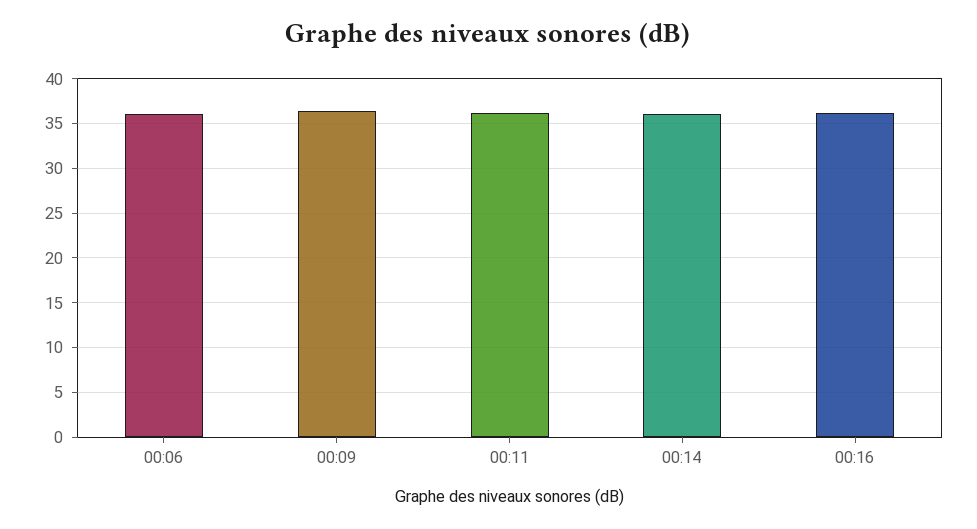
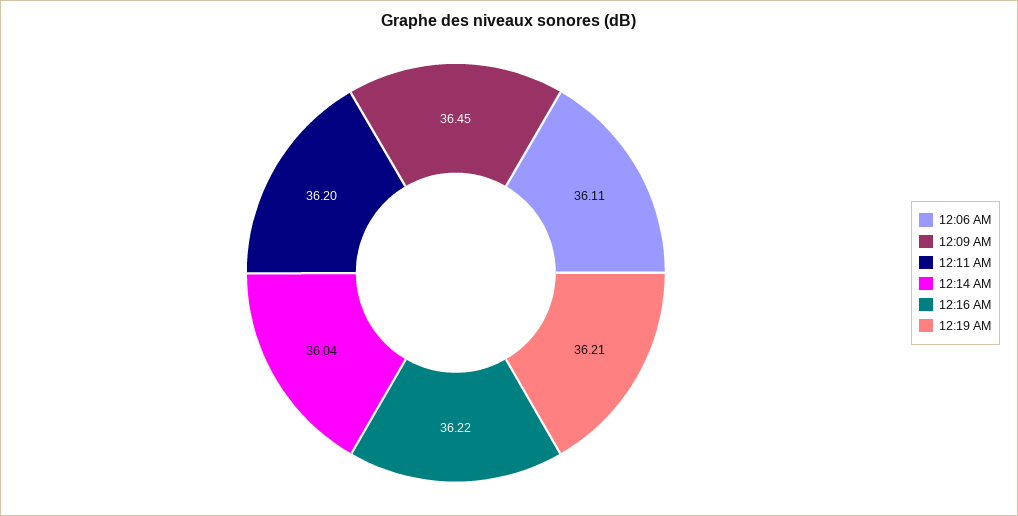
12:19 AM: none -> 36.21

